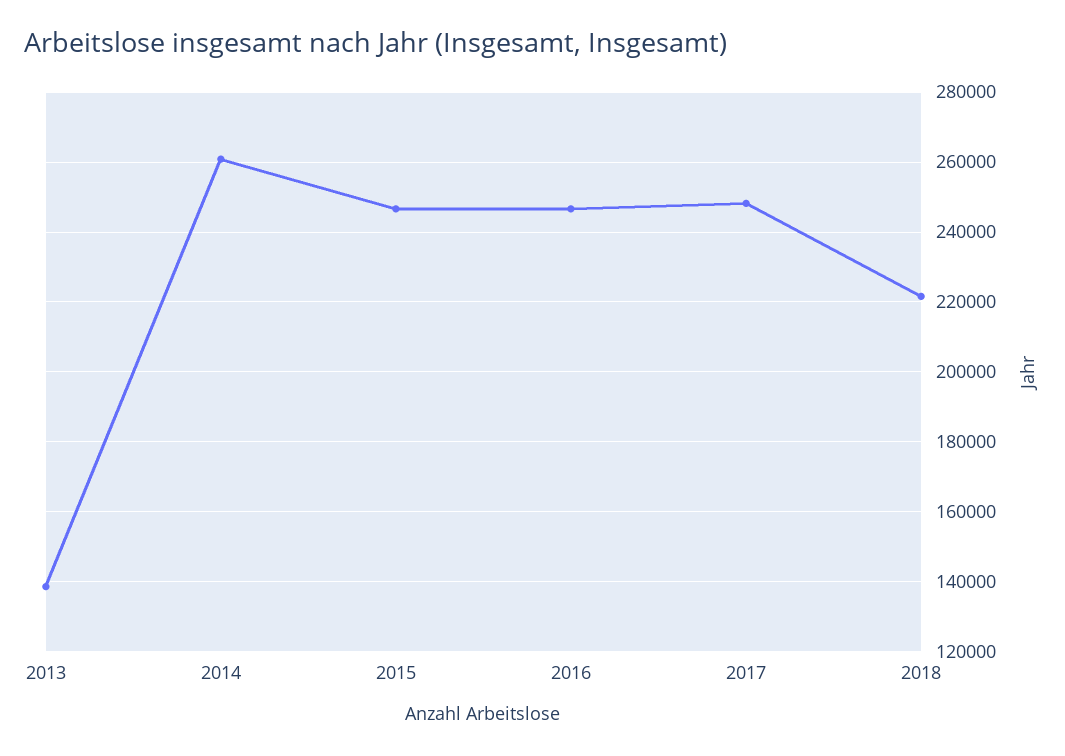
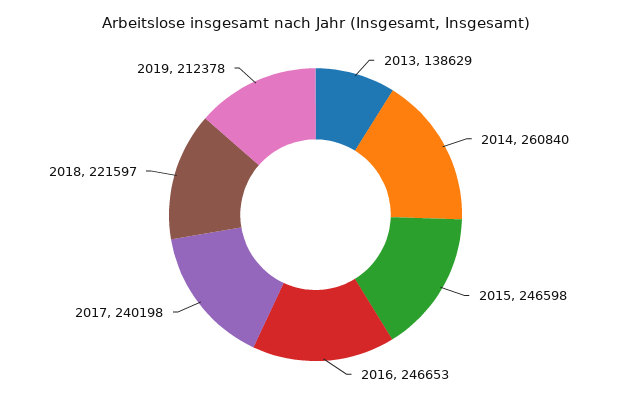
2017: 248000 -> 240198
2019: none -> 212378

